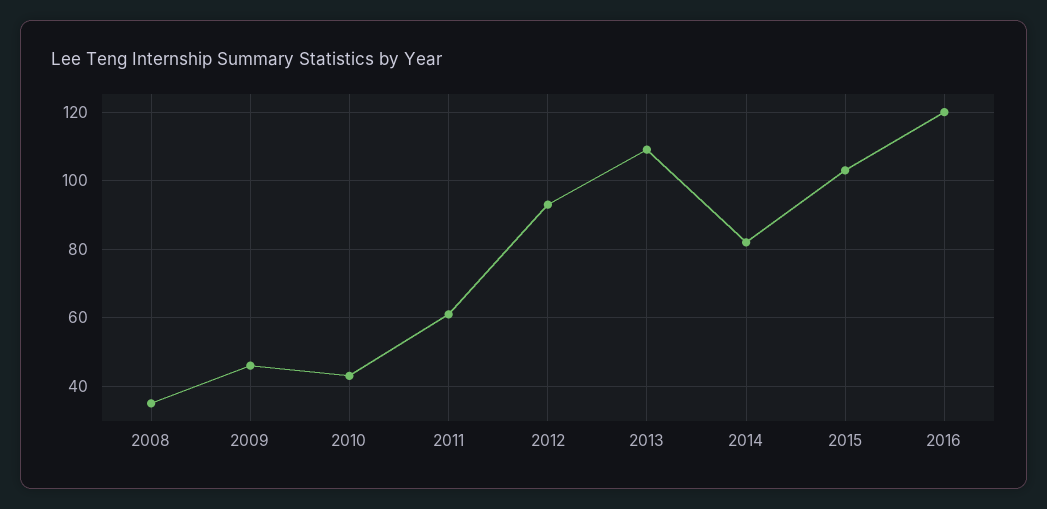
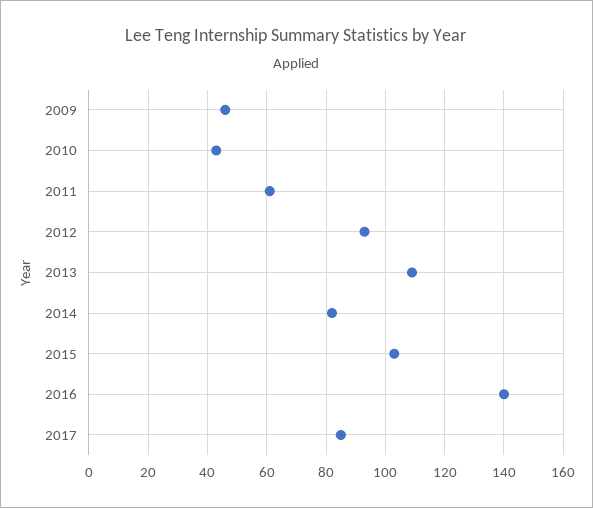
2008: 35 -> none
2016: 120 -> 140
2017: none -> 85

